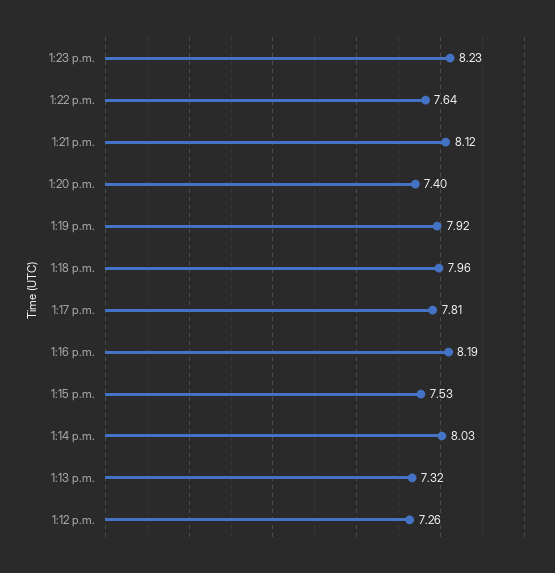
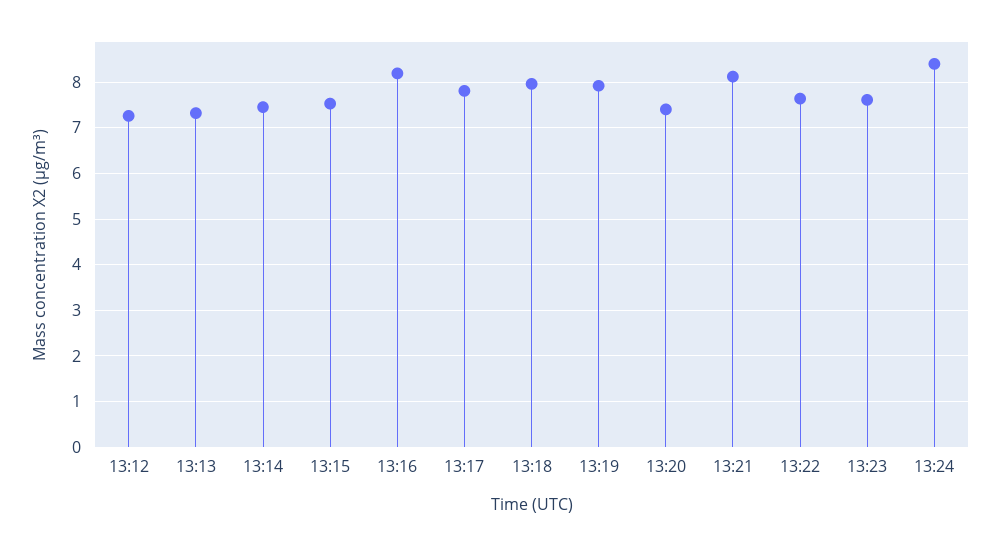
1:23 p.m.: 8.23 -> 7.6
1:14 p.m.: 8.03 -> 7.4
13:24: none -> 8.4

